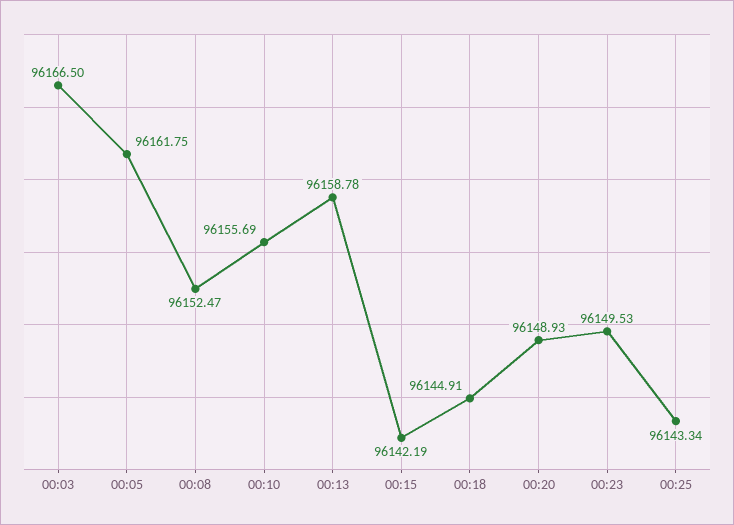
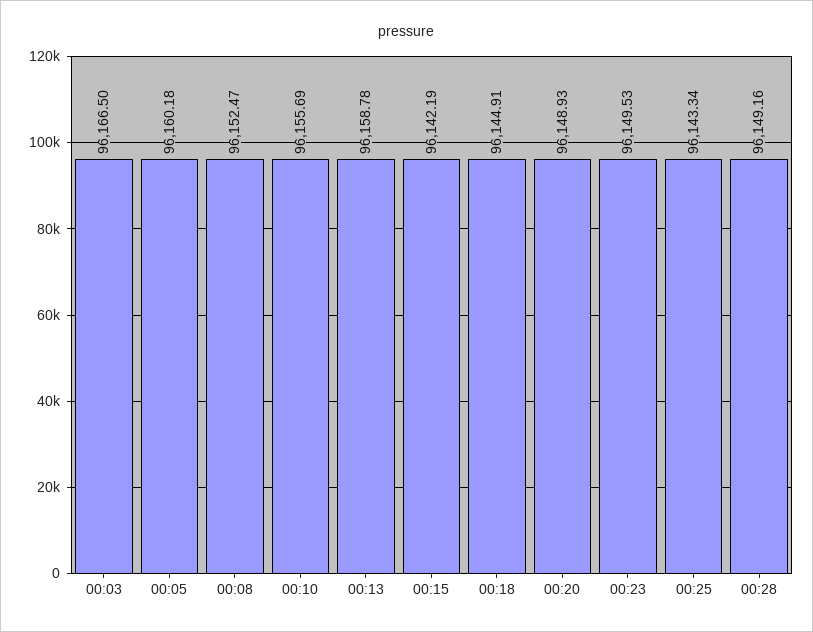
00:05: 96161.75 -> 96160.18
00:28: none -> 96149.16

